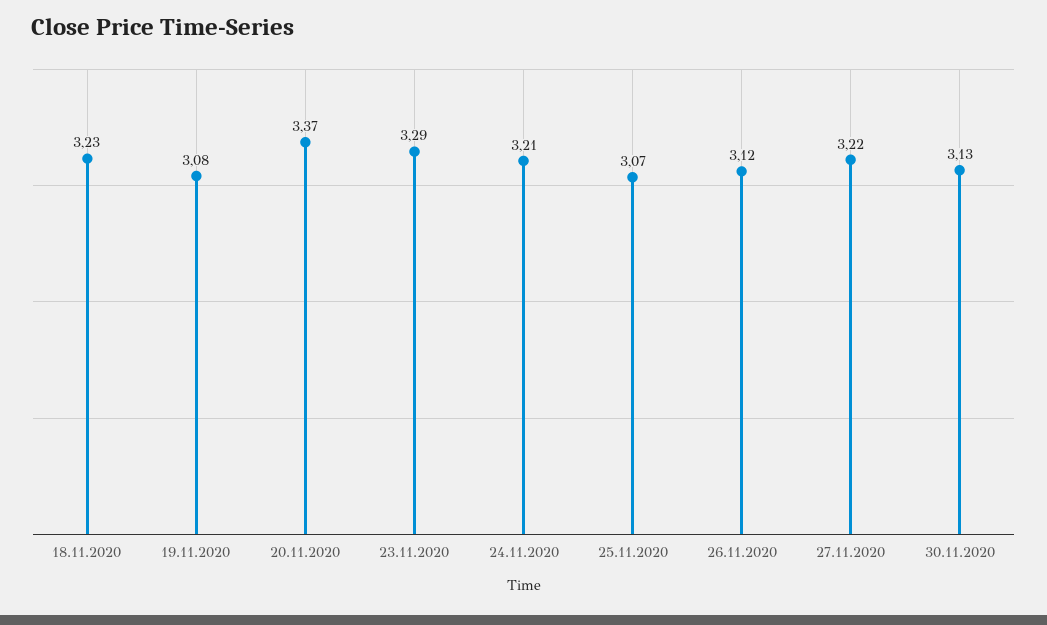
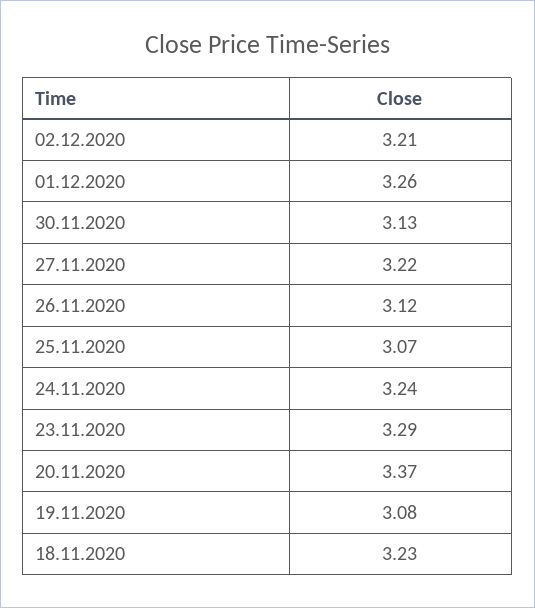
24.11.2020: 3.21 -> 3.24
02.12.2020: none -> 3.21
01.12.2020: none -> 3.26

